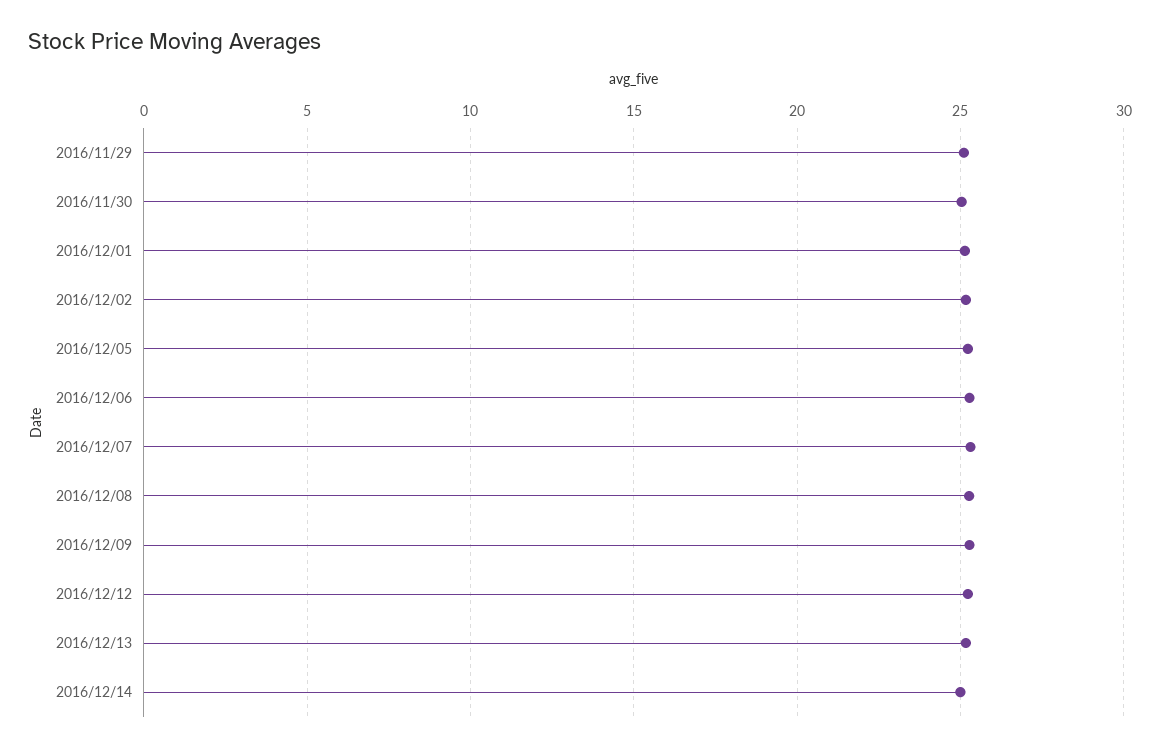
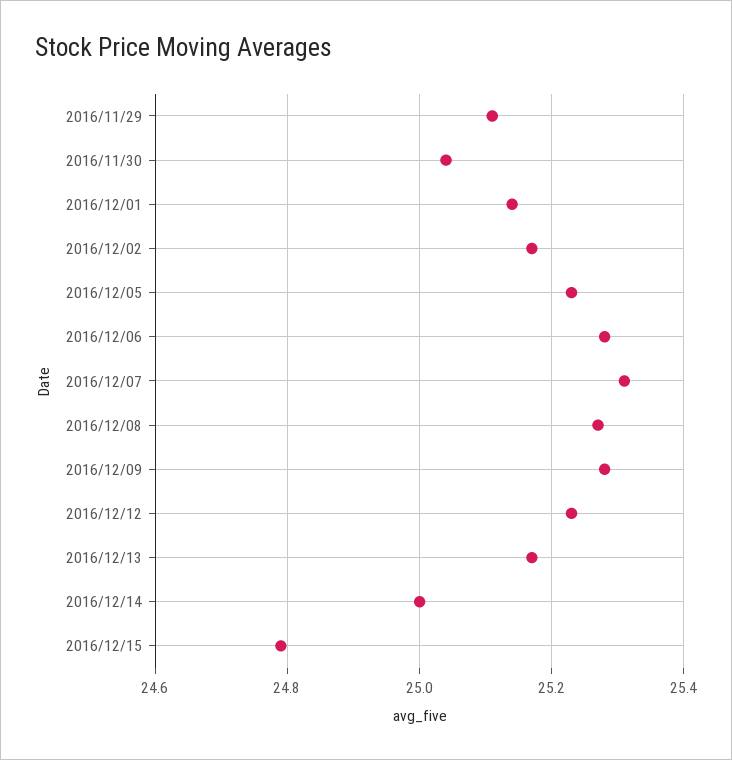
2016/12/15: none -> 24.8

